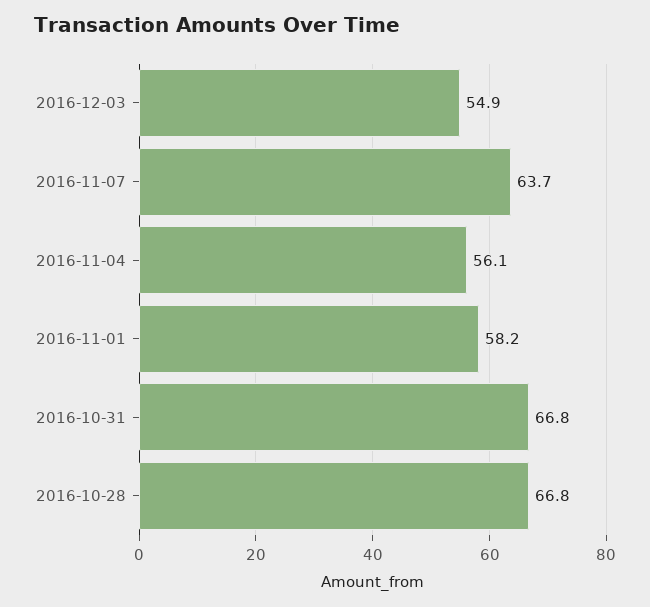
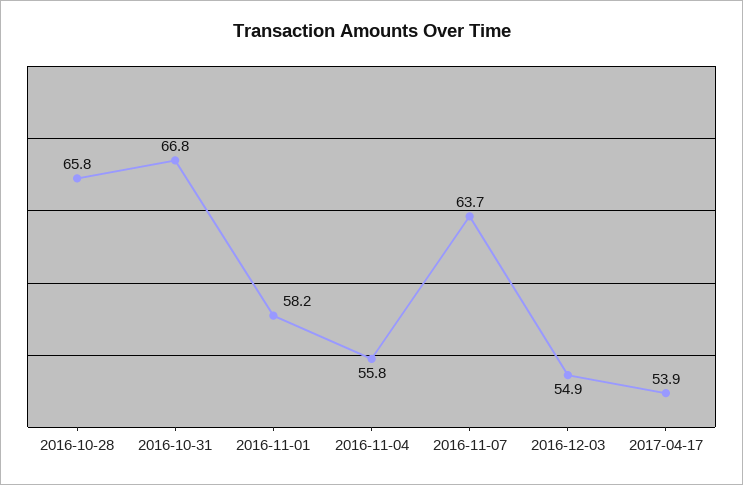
2016-11-04: 56.1 -> 55.8
2016-10-28: 66.8 -> 65.8
2017-04-17: none -> 53.9

